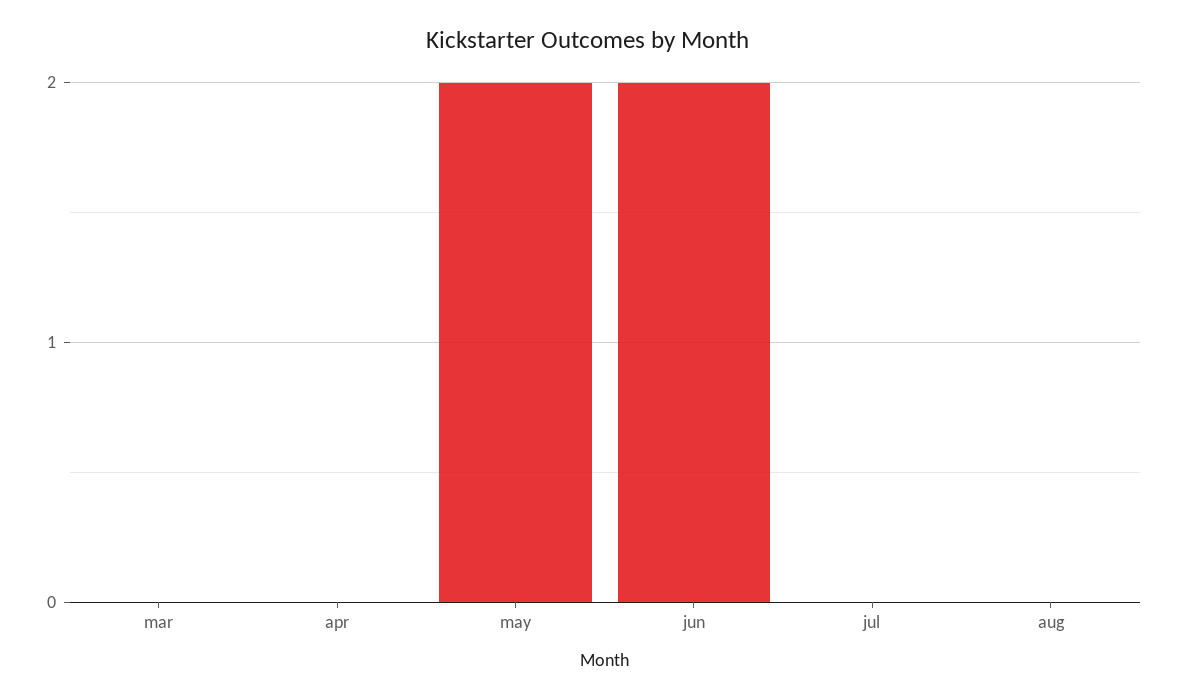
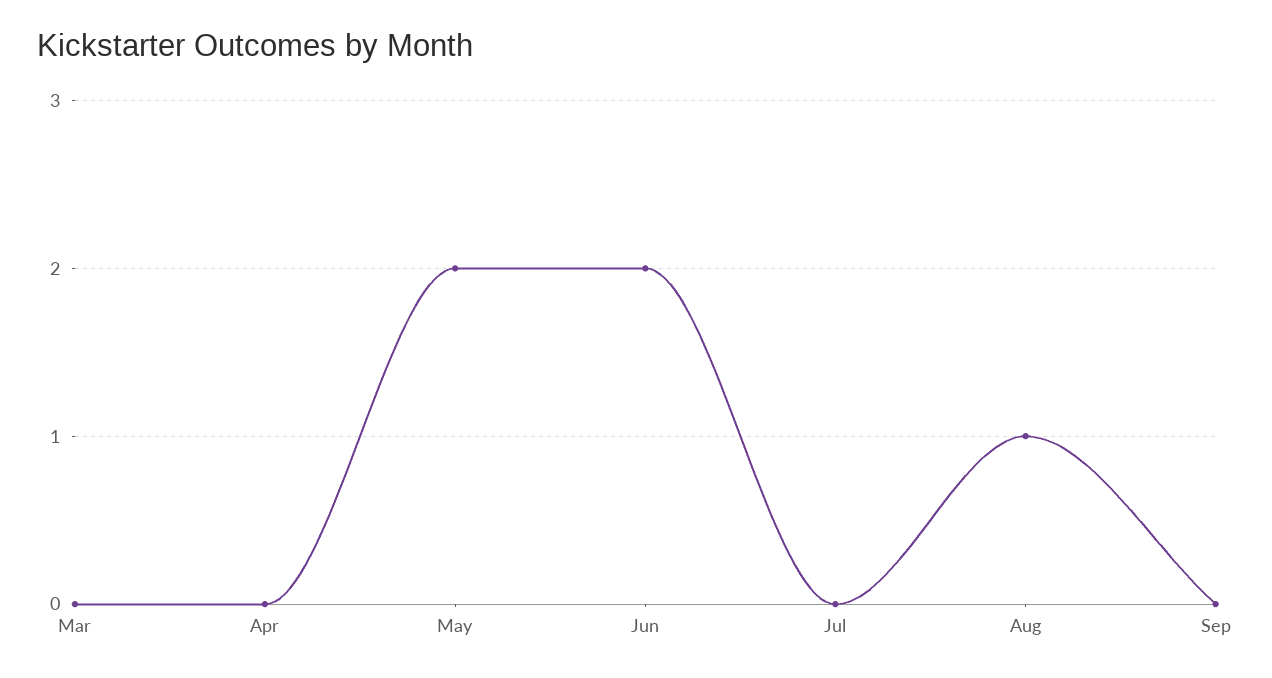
aug: 0 -> 1
Sep: none -> 0

